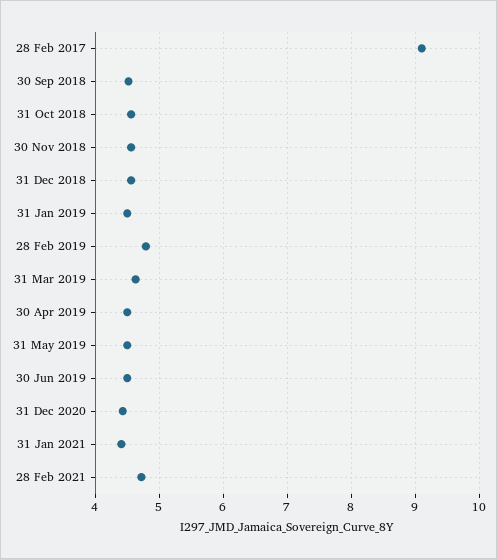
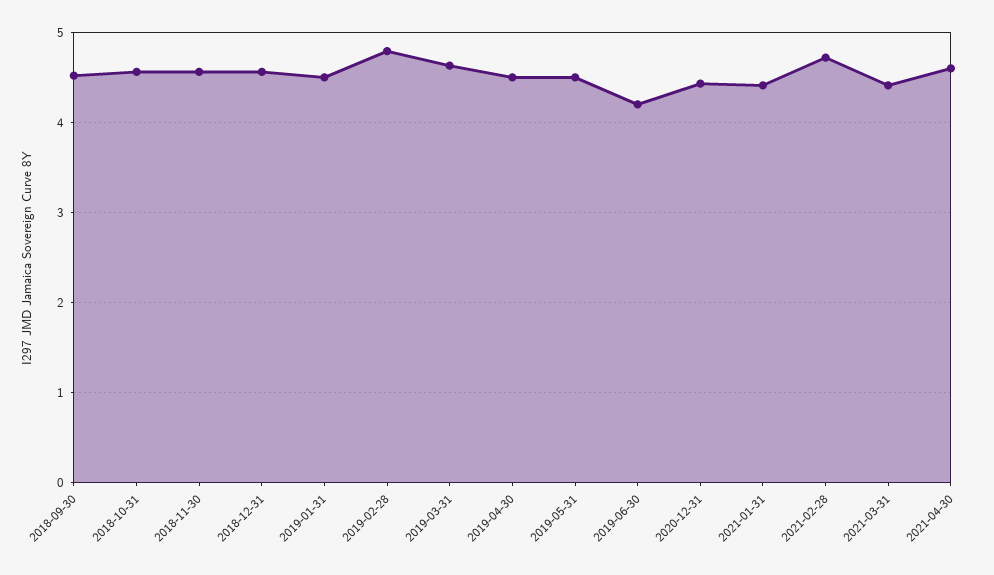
28 Feb 2017: 9.1 -> none
30 Jun 2019: 4.5 -> 4.2
2021-03-31: none -> 4.4
2021-04-30: none -> 4.6

